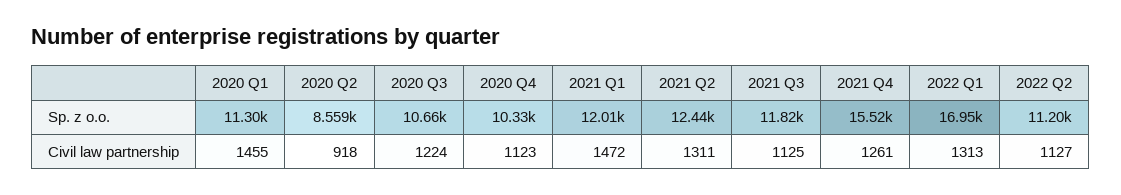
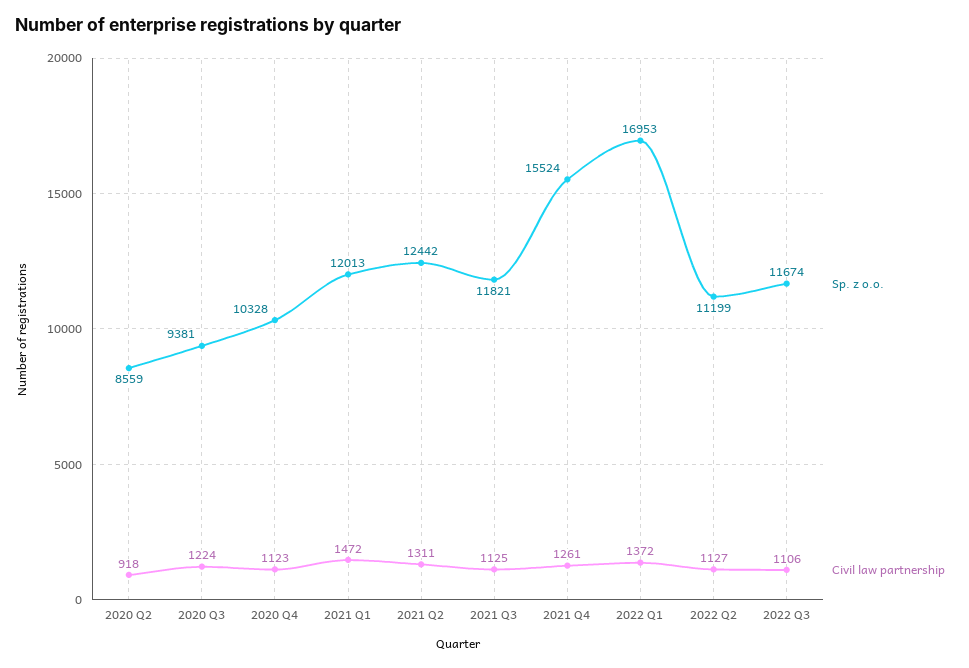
Sp. z o.o., 2020 Q1: 11300 -> none
Sp. z o.o., 2020 Q3: 10660 -> 9381
Civil law partnership, 2020 Q1: 1455 -> none
Civil law partnership, 2022 Q1: 1313 -> 1372
Sp. z o.o., 2022 Q3: none -> 11674
Civil law partnership, 2022 Q3: none -> 1106

